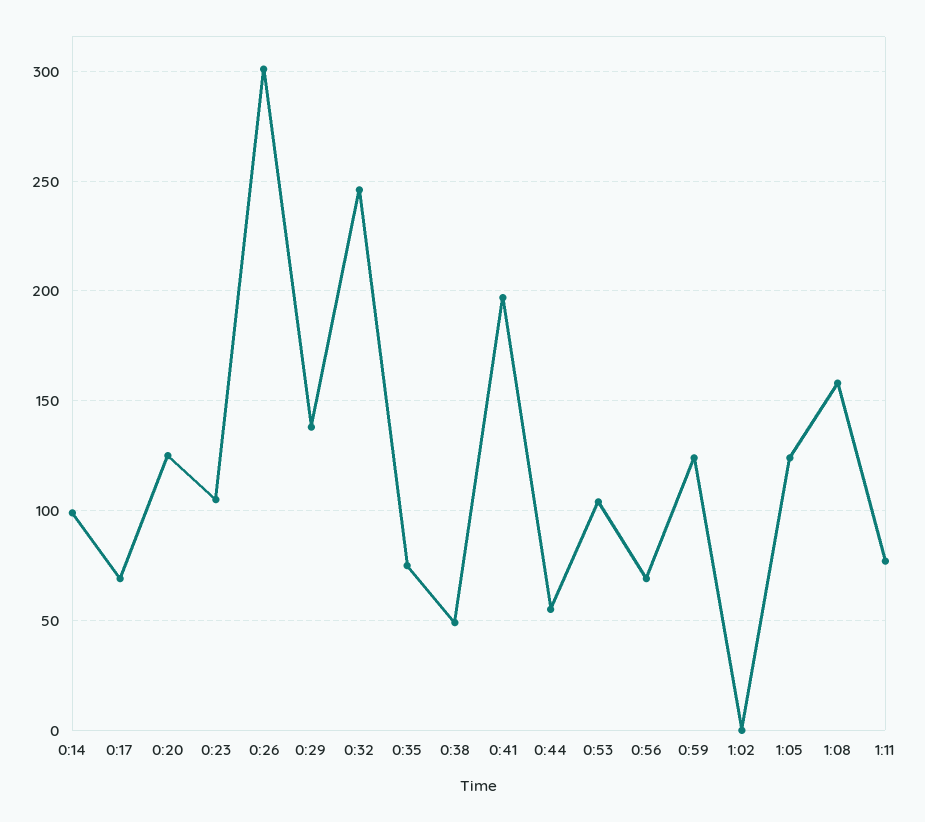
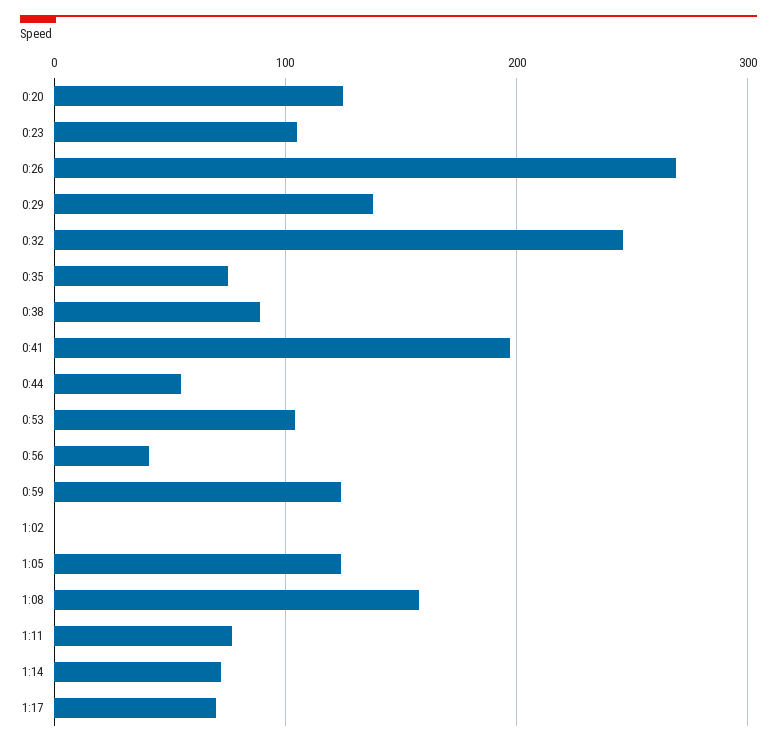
0:14: 100 -> none
0:17: 70 -> none
0:26: 300 -> 270
0:38: 50 -> 90
0:56: 70 -> 40
1:14: none -> 70
1:17: none -> 70

